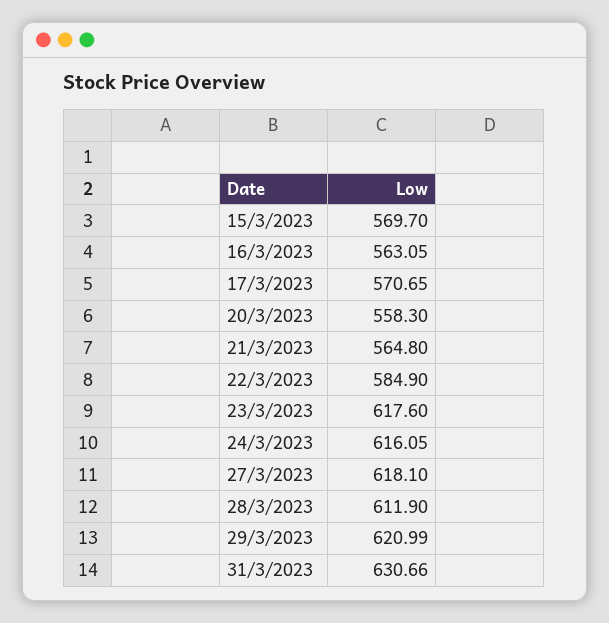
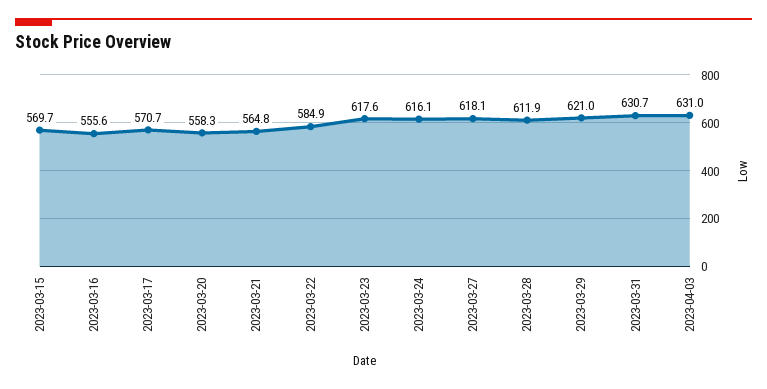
16/3/2023: 563.05 -> 555.6
2023-04-03: none -> 631

